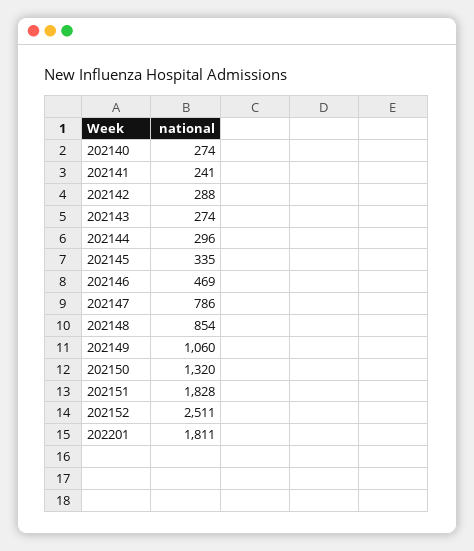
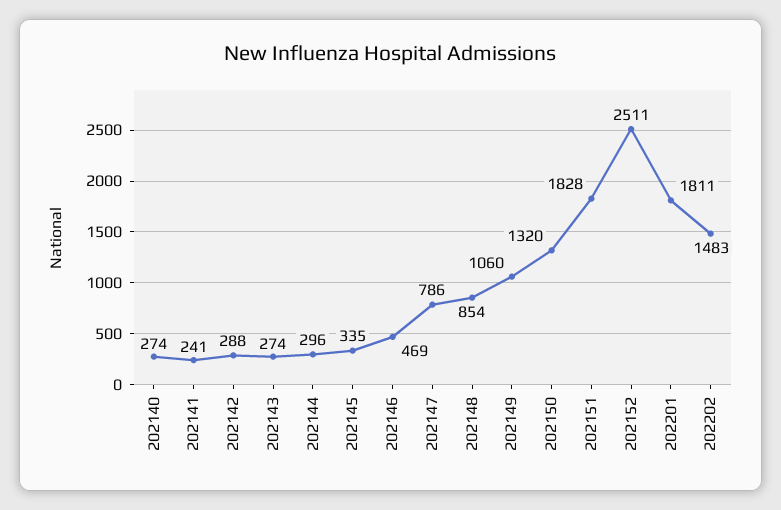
202202: none -> 1483

